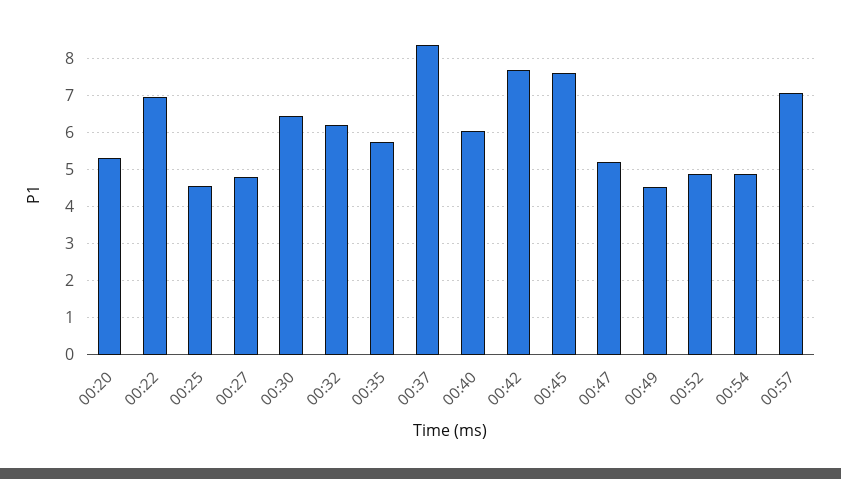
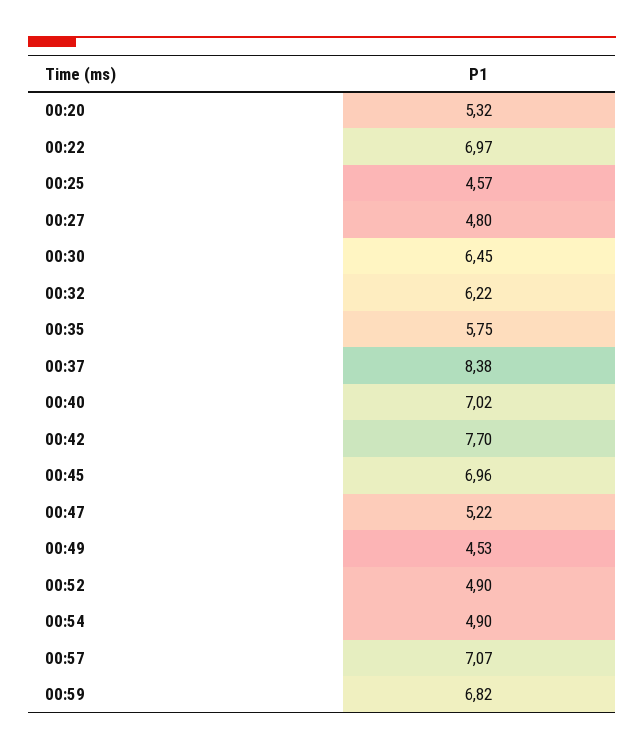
00:40: 6 -> 7.02
00:45: 7.6 -> 6.96
00:59: none -> 6.82

